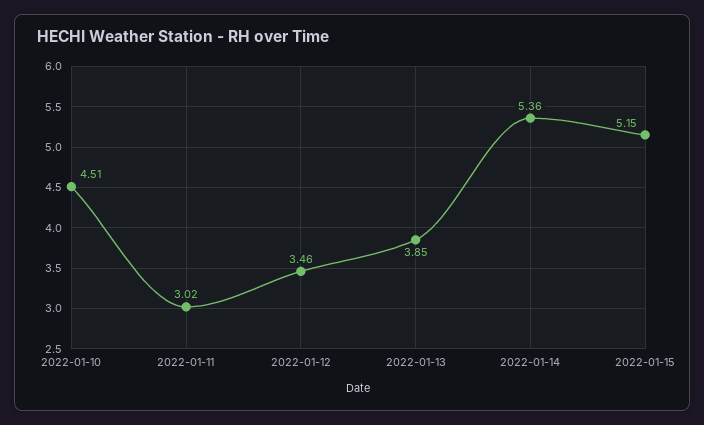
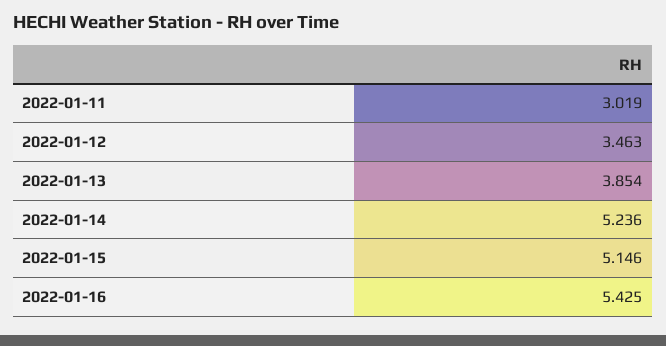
2022-01-10: 4.51 -> none
2022-01-14: 5.36 -> 5.236
2022-01-16: none -> 5.425

